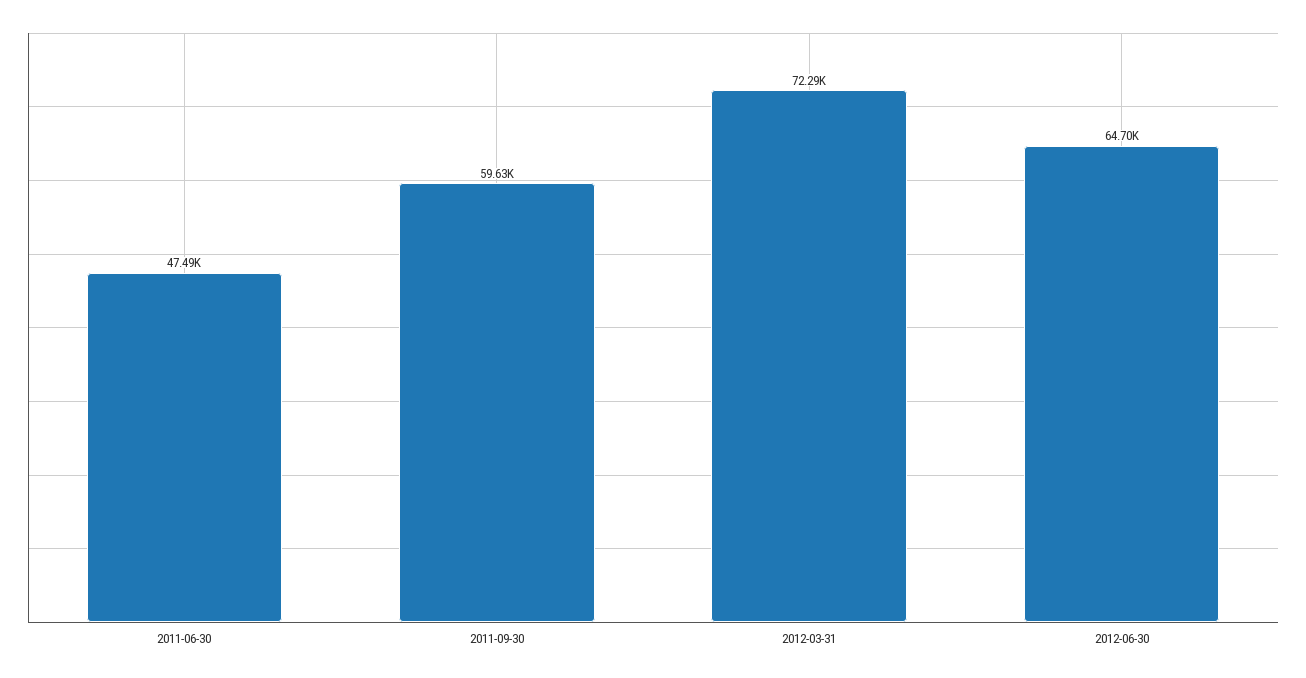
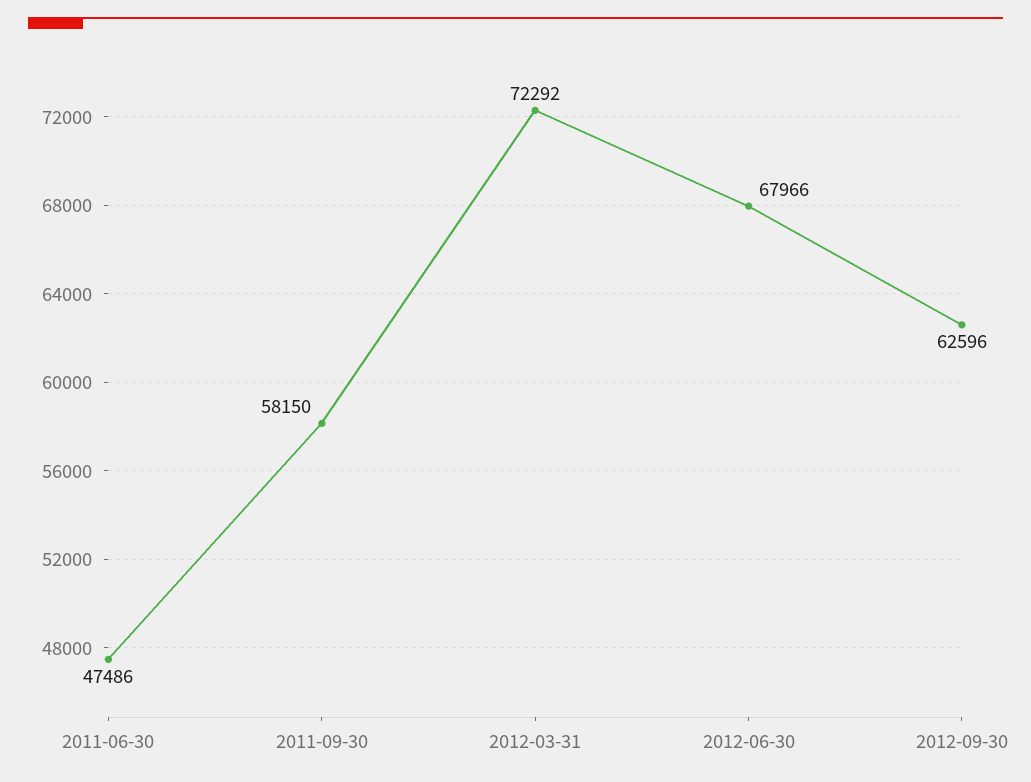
2011-09-30: 59630 -> 58150
2012-06-30: 64700 -> 67966
2012-09-30: none -> 62596

